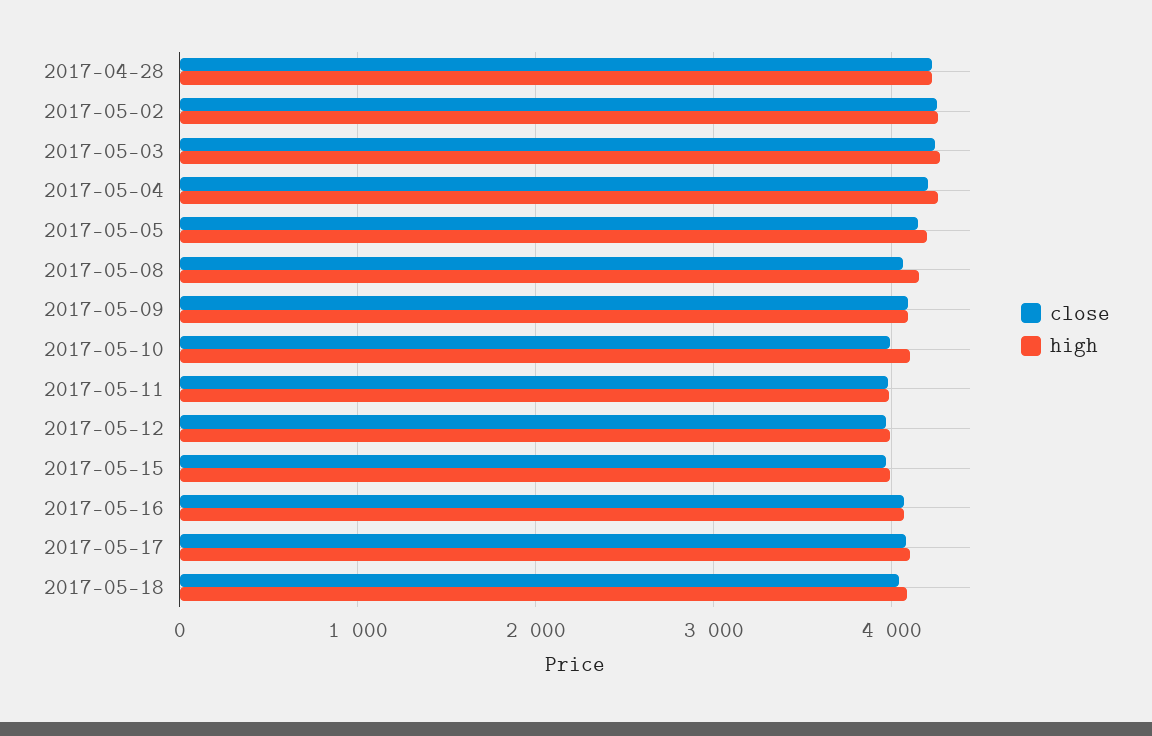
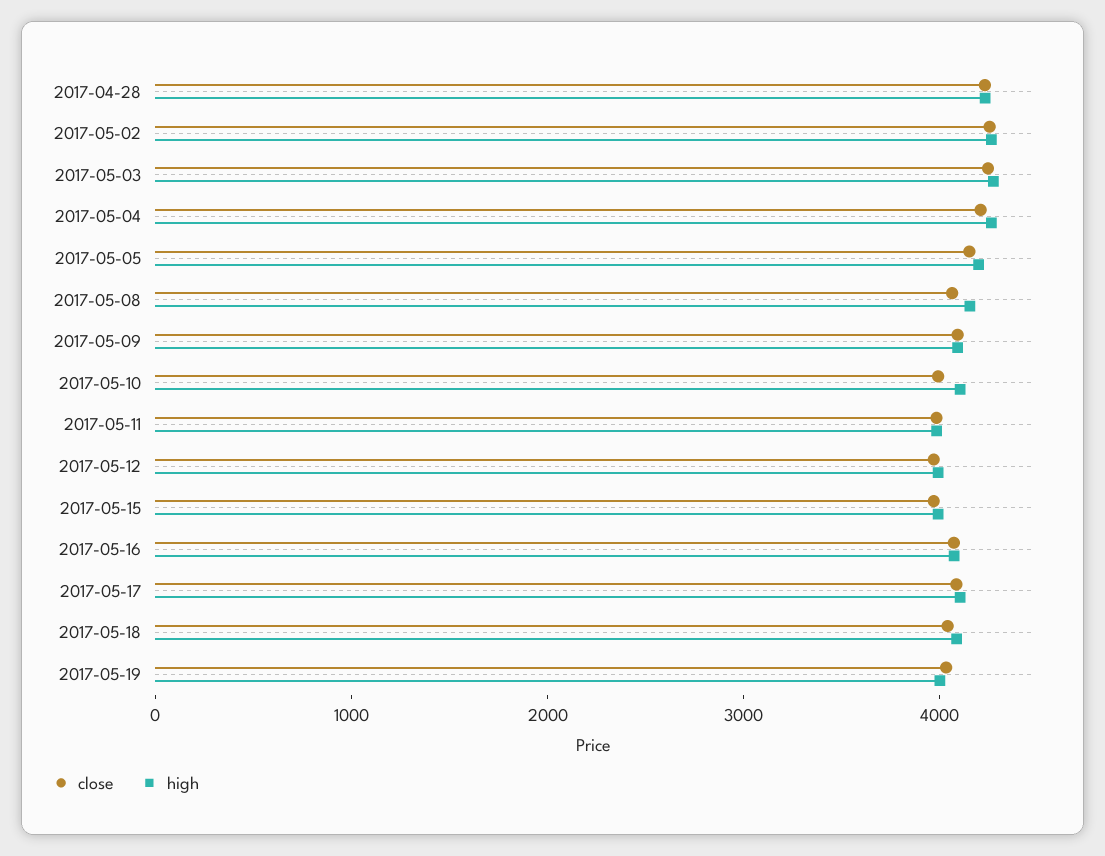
close, 2017-05-19: none -> 4000
high, 2017-05-19: none -> 4000

